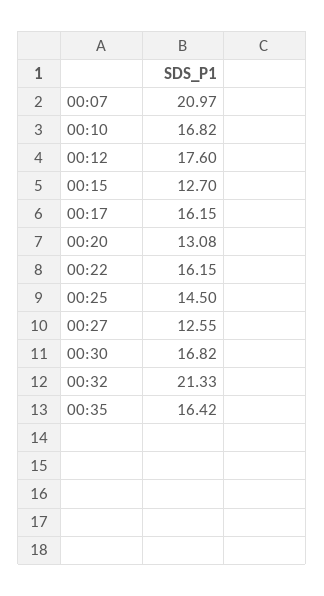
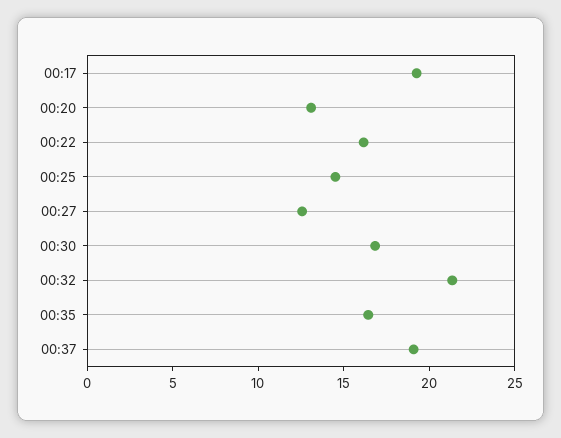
00:07: 20.97 -> none
00:10: 16.82 -> none
00:12: 17.6 -> none
00:15: 12.7 -> none
00:17: 16.15 -> 19
00:37: none -> 19

